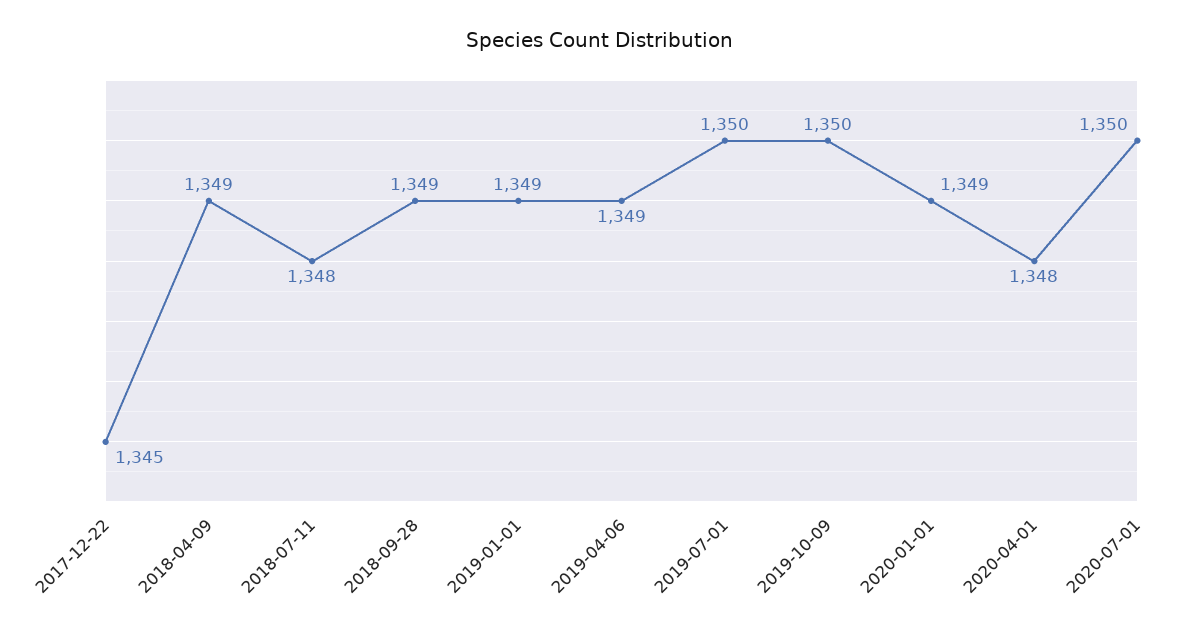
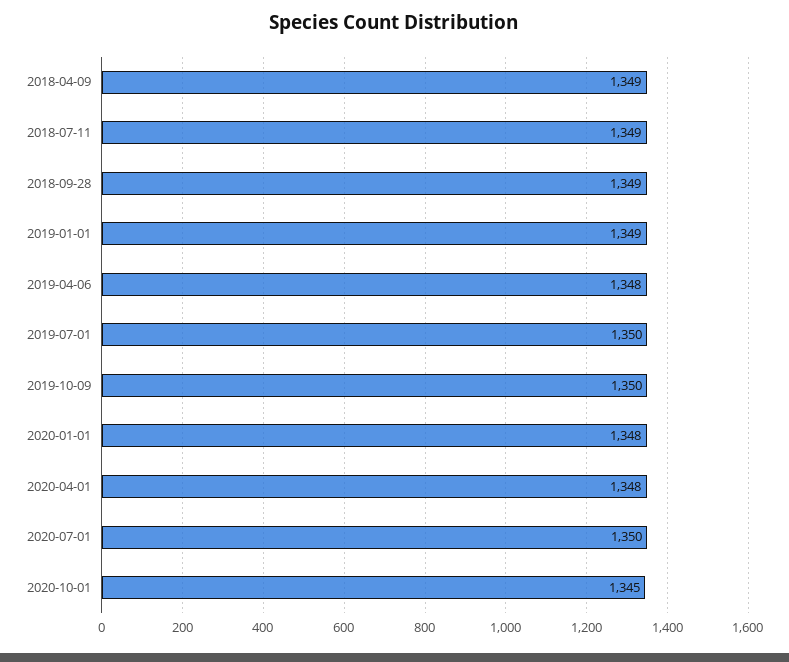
2017-12-22: 1345 -> none
2018-07-11: 1348 -> 1349
2019-04-06: 1349 -> 1348
2020-01-01: 1349 -> 1348
2020-10-01: none -> 1345

